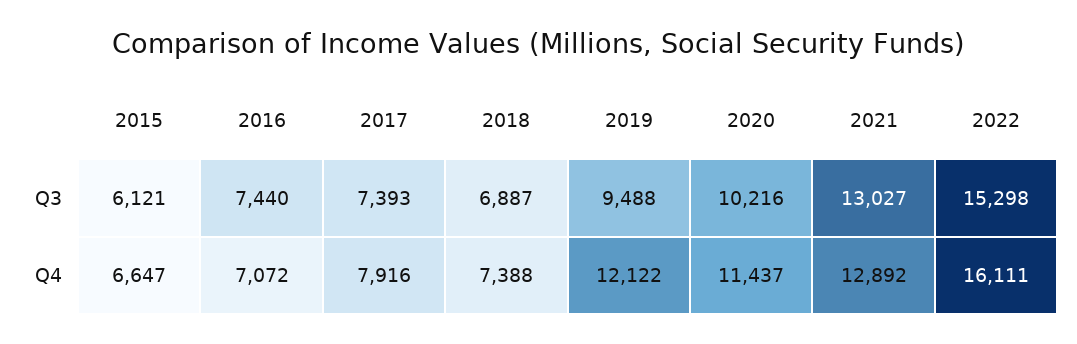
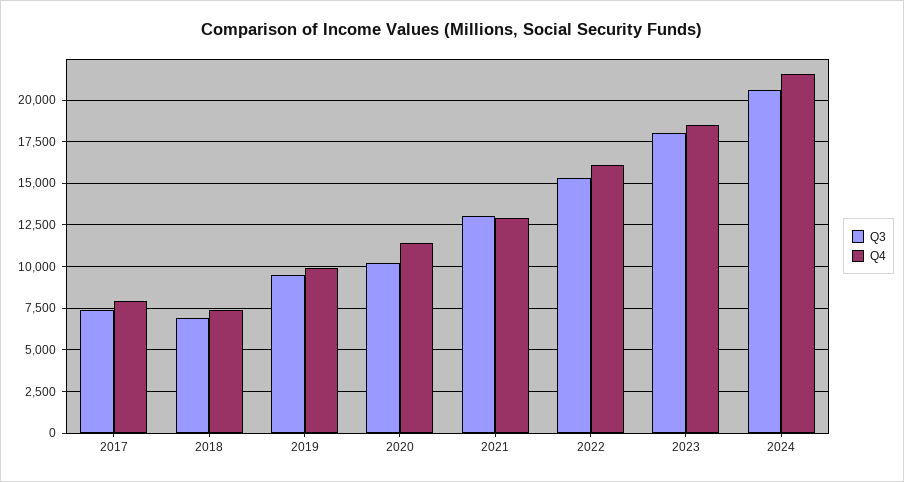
Q3, 2015: 6121 -> none
Q3, 2016: 7440 -> none
Q4, 2015: 6647 -> none
Q4, 2016: 7072 -> none
Q4, 2019: 12122 -> 10000
Q3, 2023: none -> 18000
Q4, 2023: none -> 18500
Q3, 2024: none -> 20500
Q4, 2024: none -> 21500

